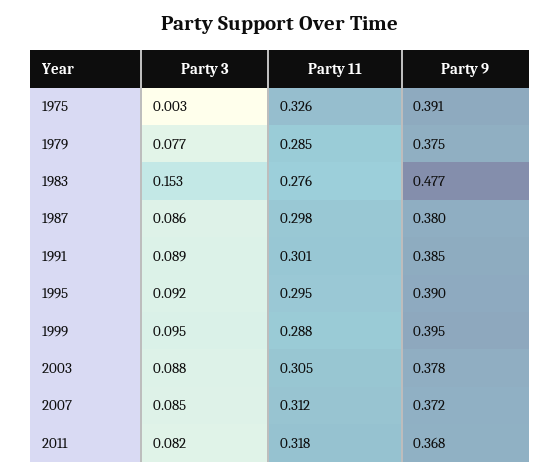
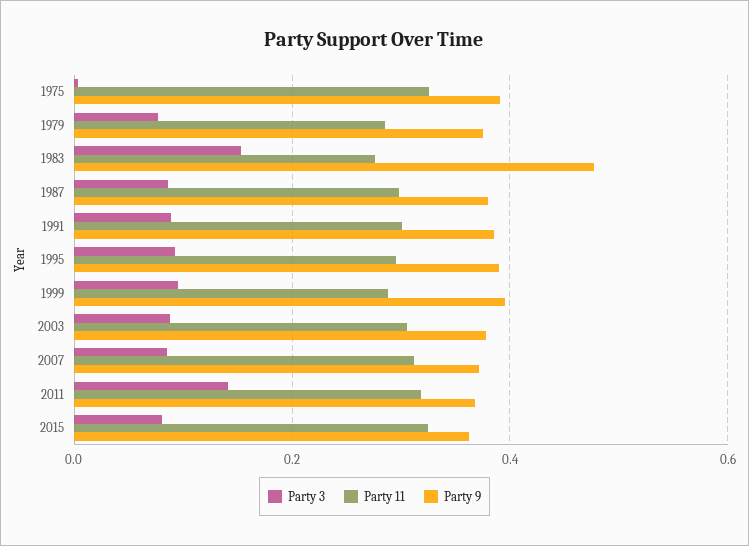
Party 3, 2011: 0.082 -> 0.14
Party 3, 2015: none -> 0.08
Party 11, 2015: none -> 0.32
Party 9, 2015: none -> 0.36

